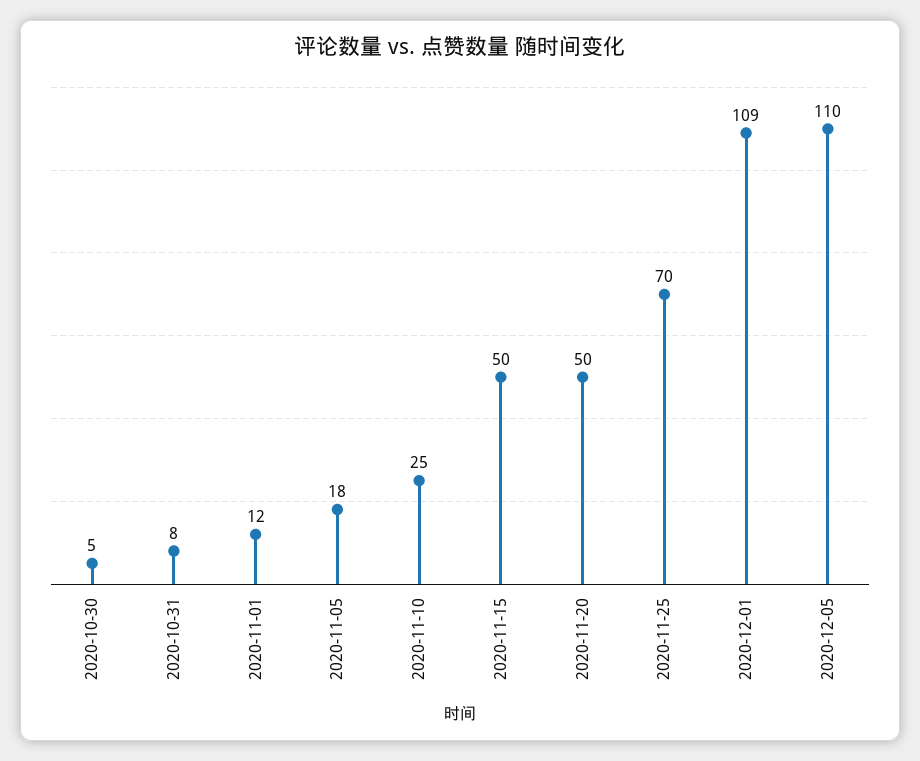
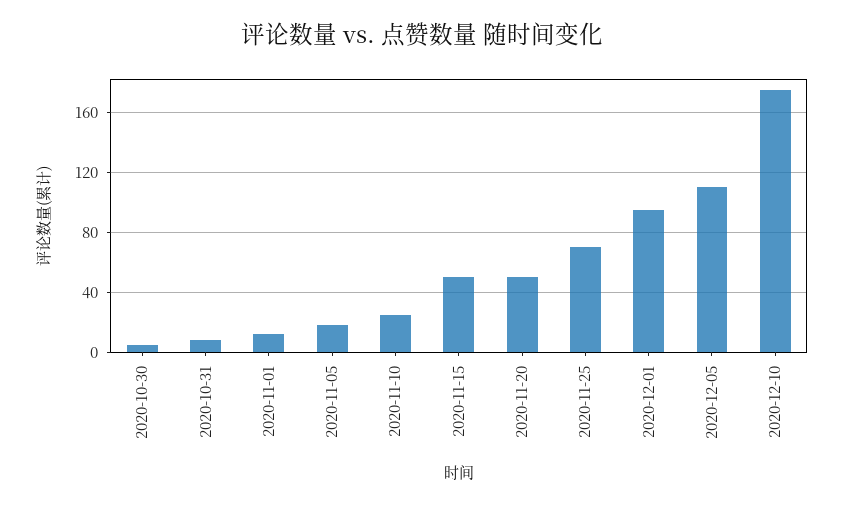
2020-12-01: 109 -> 95
2020-12-10: none -> 175

